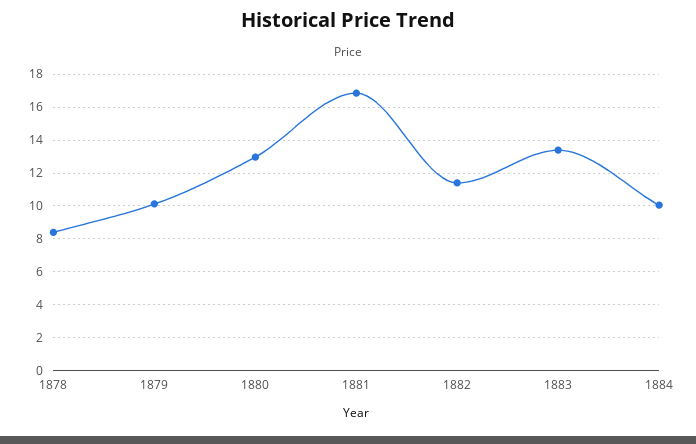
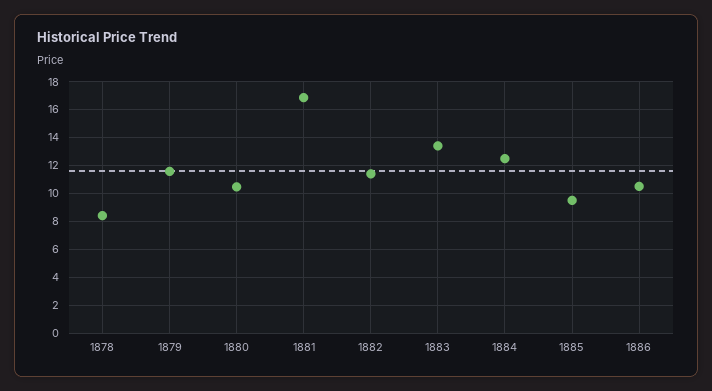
1879: 10 -> 11.5
1880: 13 -> 10.5
1884: 10 -> 12.5
1885: none -> 9.5
1886: none -> 10.5

